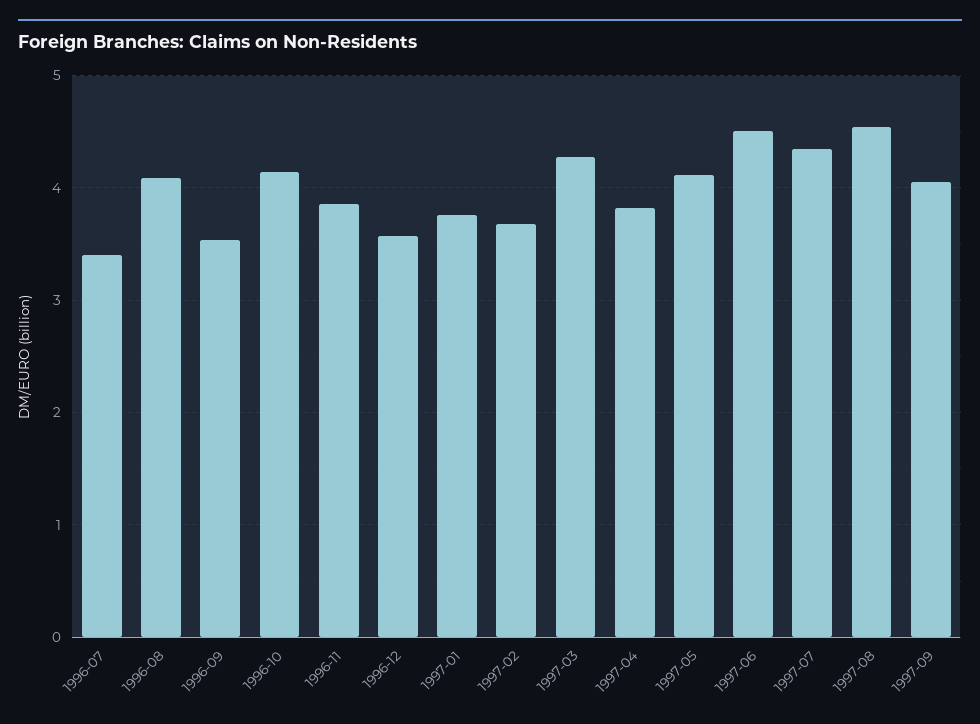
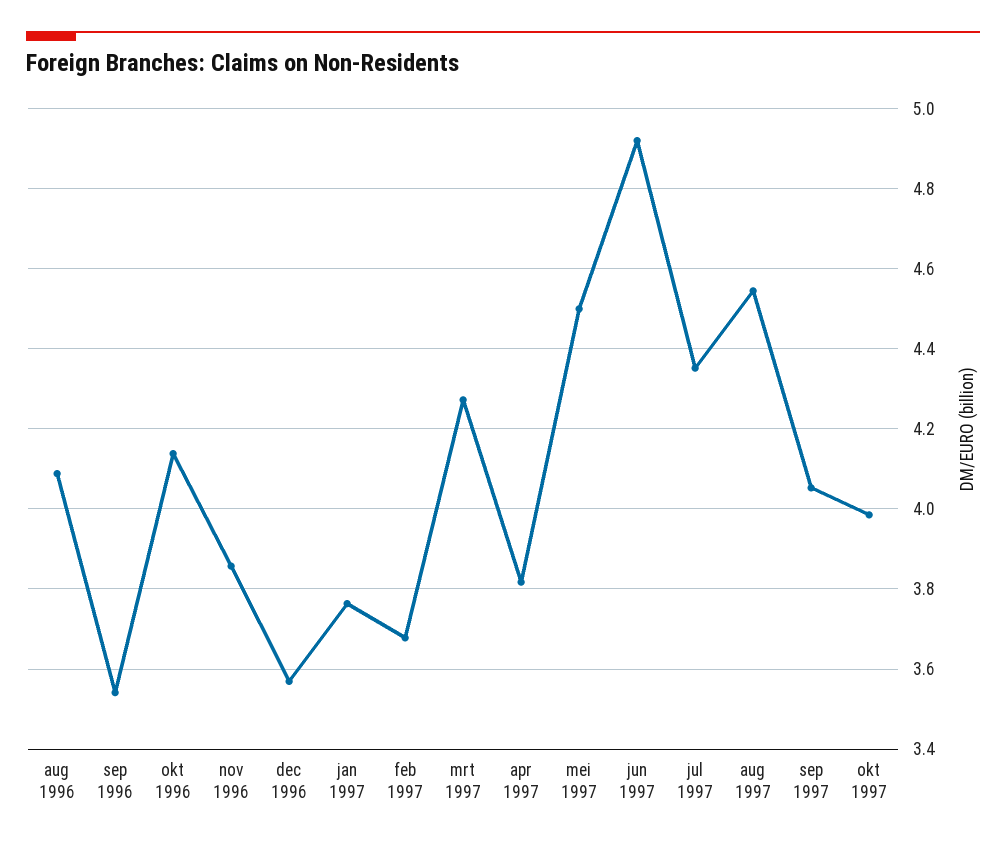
1996-07: 3.4 -> none
1997-05: 4.1 -> 4.5
1997-06: 4.5 -> 4.92
okt 1997: none -> 3.98

